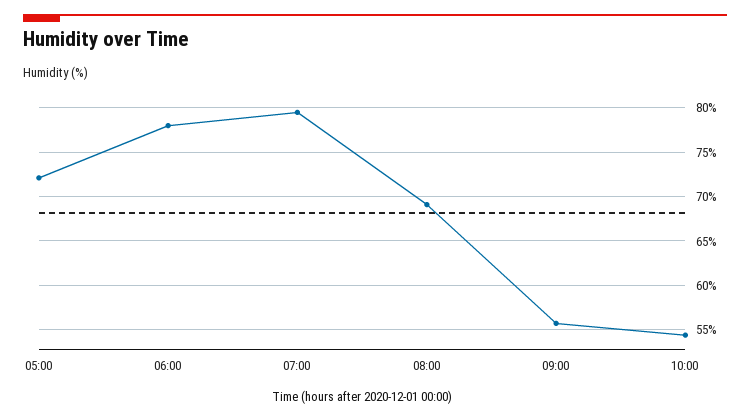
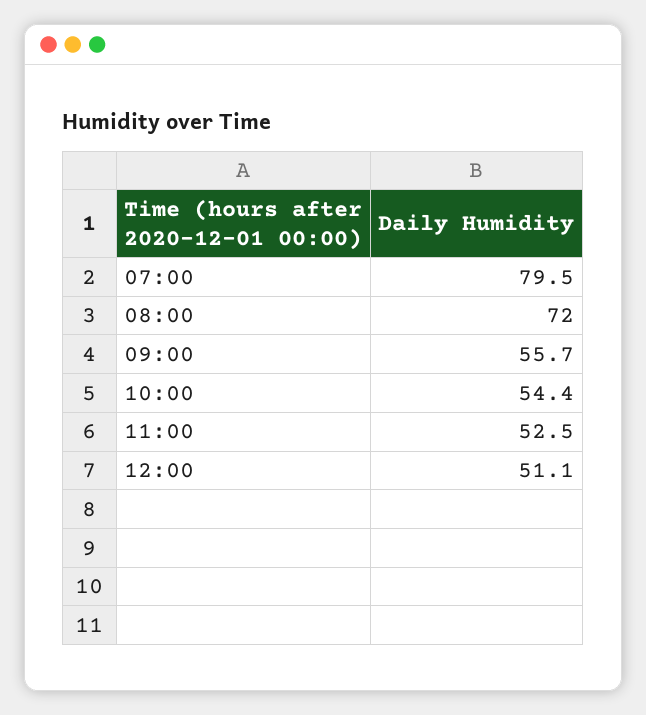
05:00: 72 -> none
06:00: 78 -> none
08:00: 69 -> 72
11:00: none -> 52.5
12:00: none -> 51.1

